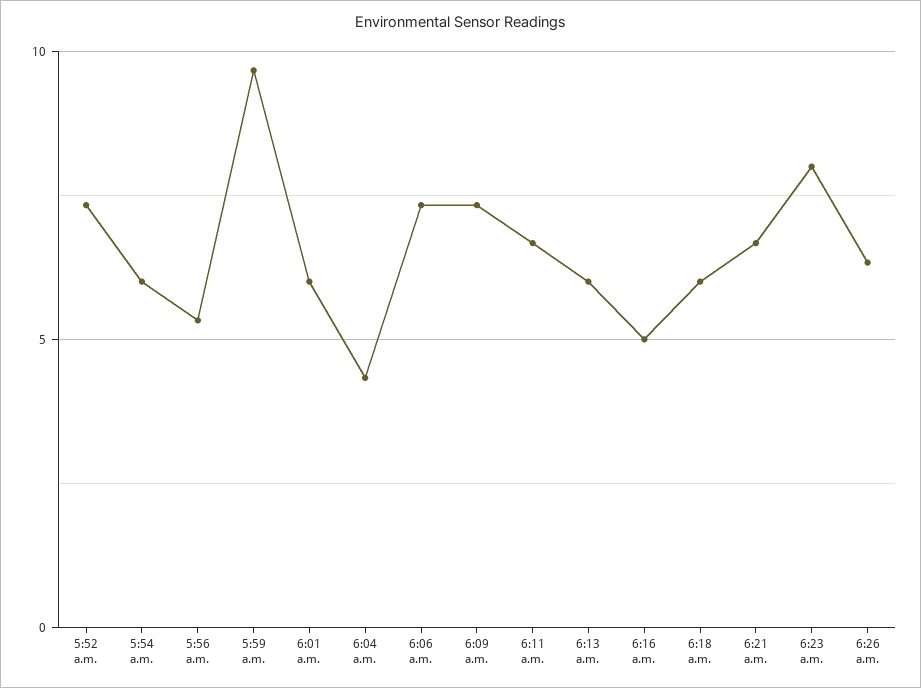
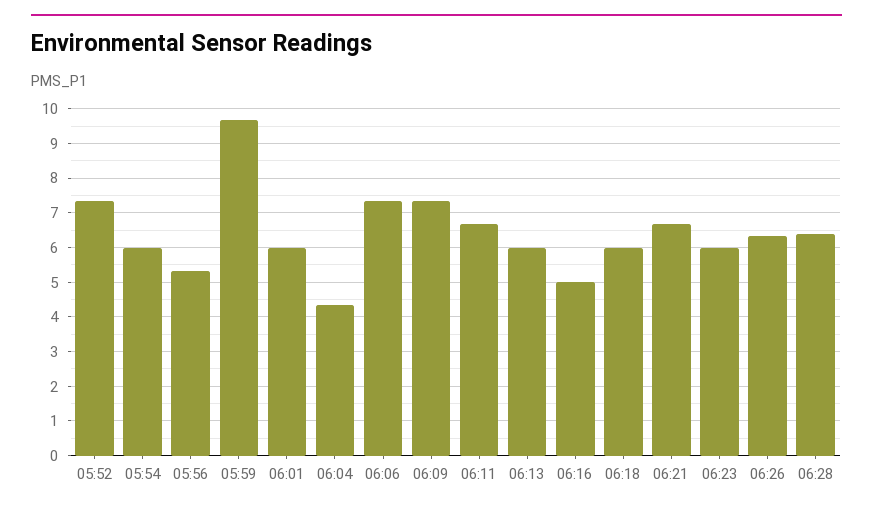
6:23 a.m.: 8 -> 6
06:28: none -> 6.4

